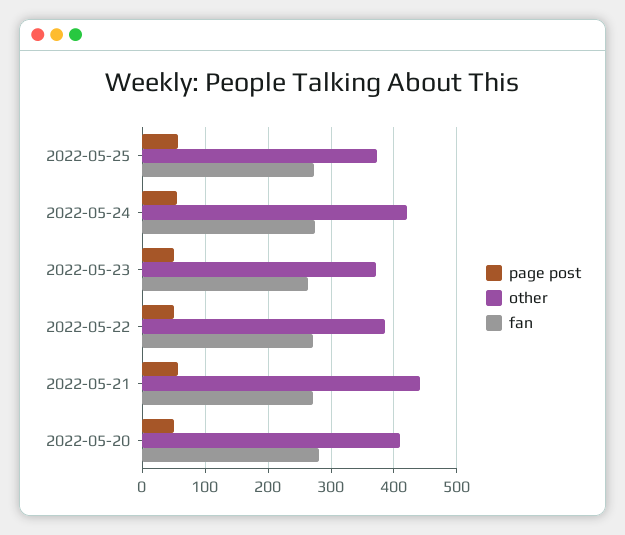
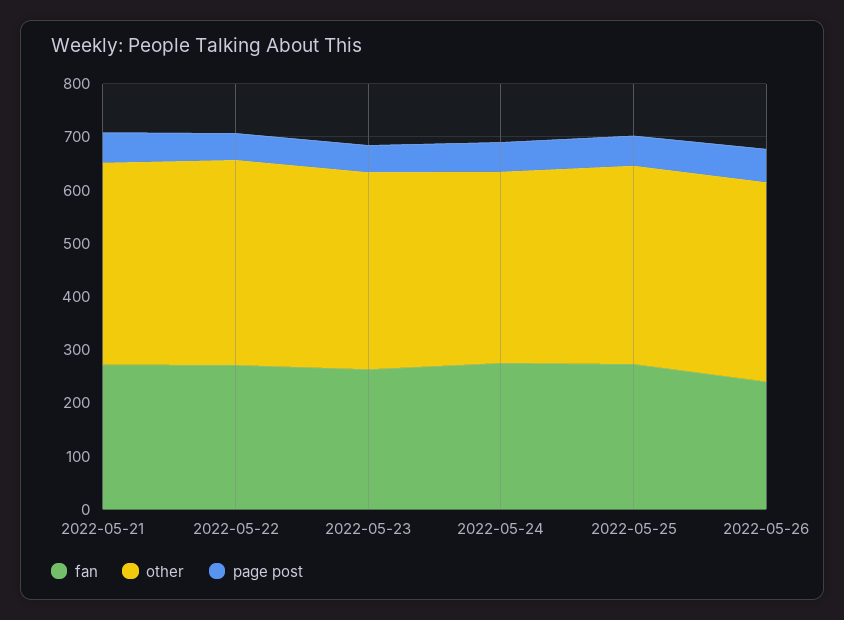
other, 2022-05-24: 420 -> 360
other, 2022-05-21: 440 -> 380
page post, 2022-05-20: 50 -> none
other, 2022-05-20: 410 -> none
fan, 2022-05-20: 280 -> none
fan, 2022-05-26: none -> 240
other, 2022-05-26: none -> 380
page post, 2022-05-26: none -> 60

